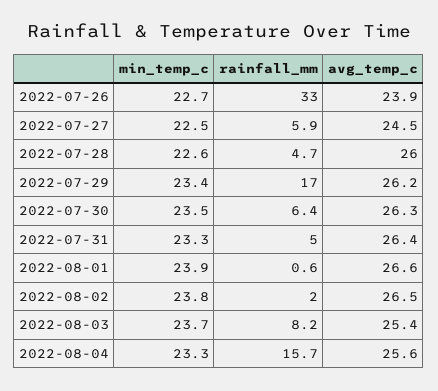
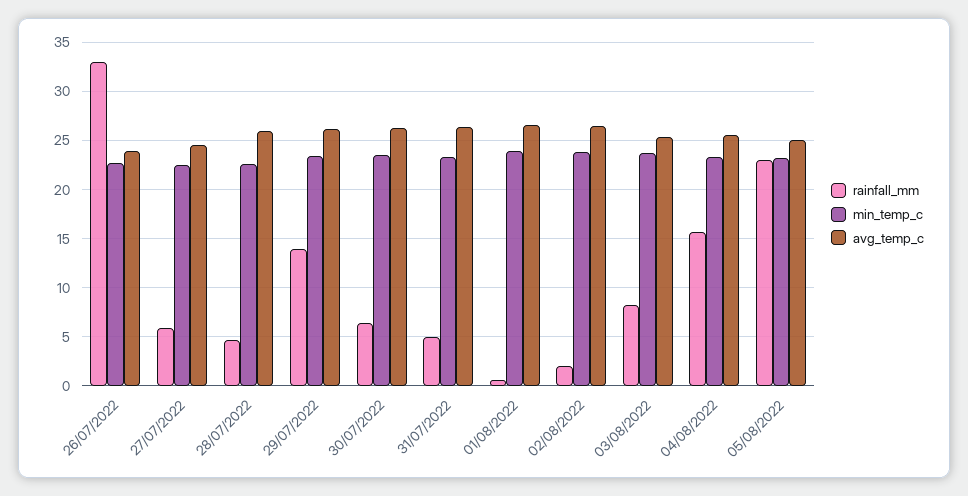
rainfall_mm, 2022-07-29: 17 -> 14
rainfall_mm, 05/08/2022: none -> 23
min_temp_c, 05/08/2022: none -> 23
avg_temp_c, 05/08/2022: none -> 25

